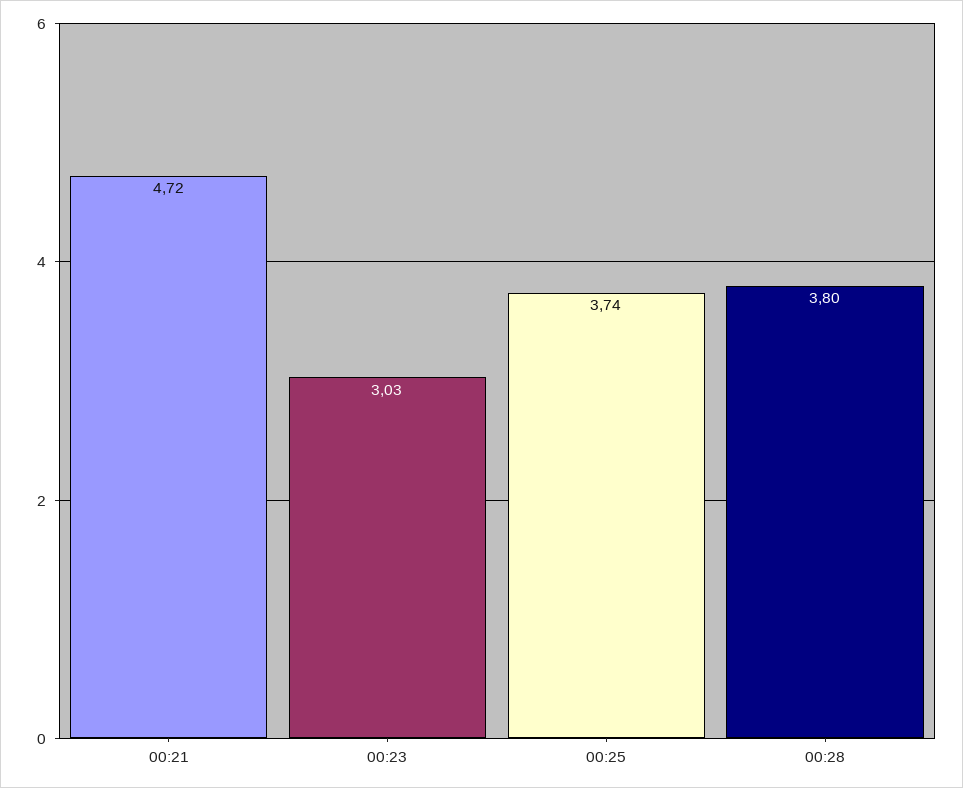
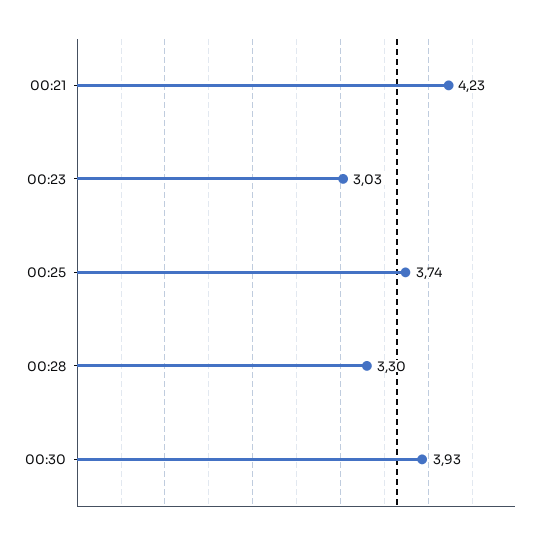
00:21: 4.72 -> 4.23
00:28: 3.8 -> 3.3
00:30: none -> 3.93

